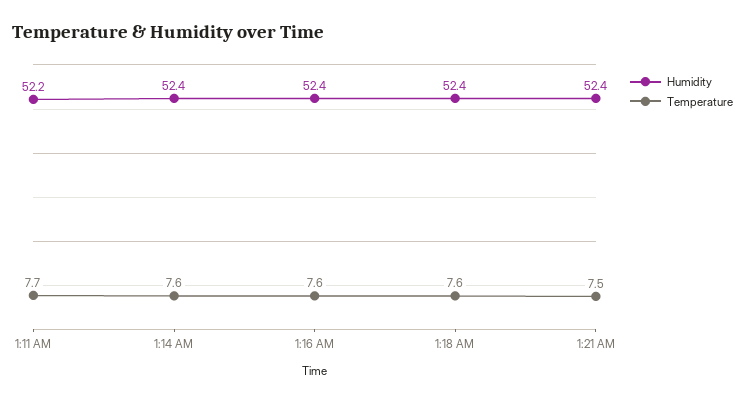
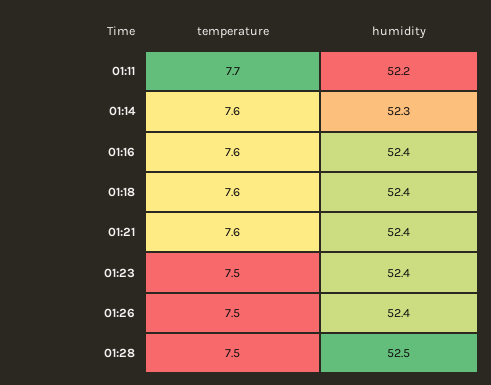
Humidity, 1:14 AM: 52.4 -> 52.3
Temperature, 1:21 AM: 7.5 -> 7.6
Temperature, 01:23: none -> 7.5
Humidity, 01:23: none -> 52.4
Temperature, 01:26: none -> 7.5
Humidity, 01:26: none -> 52.4
Temperature, 01:28: none -> 7.5
Humidity, 01:28: none -> 52.5

